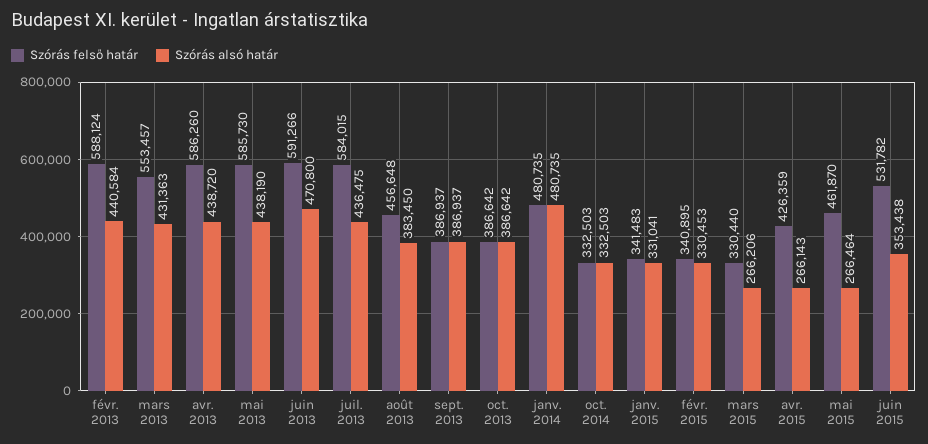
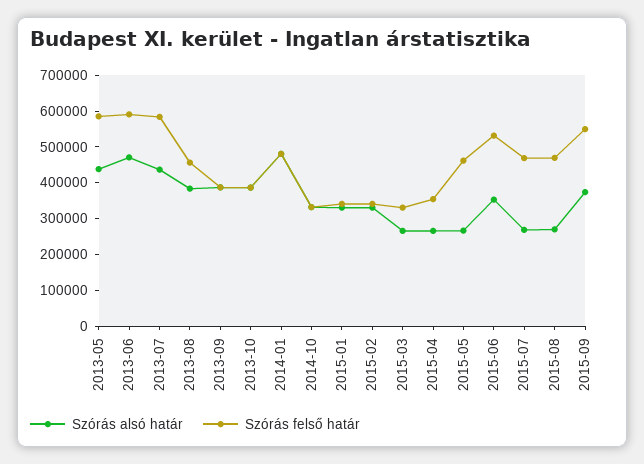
Szórás felső határ, févr. 2013: 588124 -> none
Szórás alsó határ, févr. 2013: 440584 -> none
Szórás felső határ, mars 2013: 553457 -> none
Szórás alsó határ, mars 2013: 431363 -> none
Szórás felső határ, avr. 2013: 586260 -> none
Szórás alsó határ, avr. 2013: 438720 -> none
Szórás felső határ, avr. 2015: 426359 -> 350000
Szórás alsó határ, 2015-07: none -> 275000
Szórás felső határ, 2015-07: none -> 475000
Szórás alsó határ, 2015-08: none -> 275000
Szórás felső határ, 2015-08: none -> 475000
Szórás alsó határ, 2015-09: none -> 375000
Szórás felső határ, 2015-09: none -> 550000

